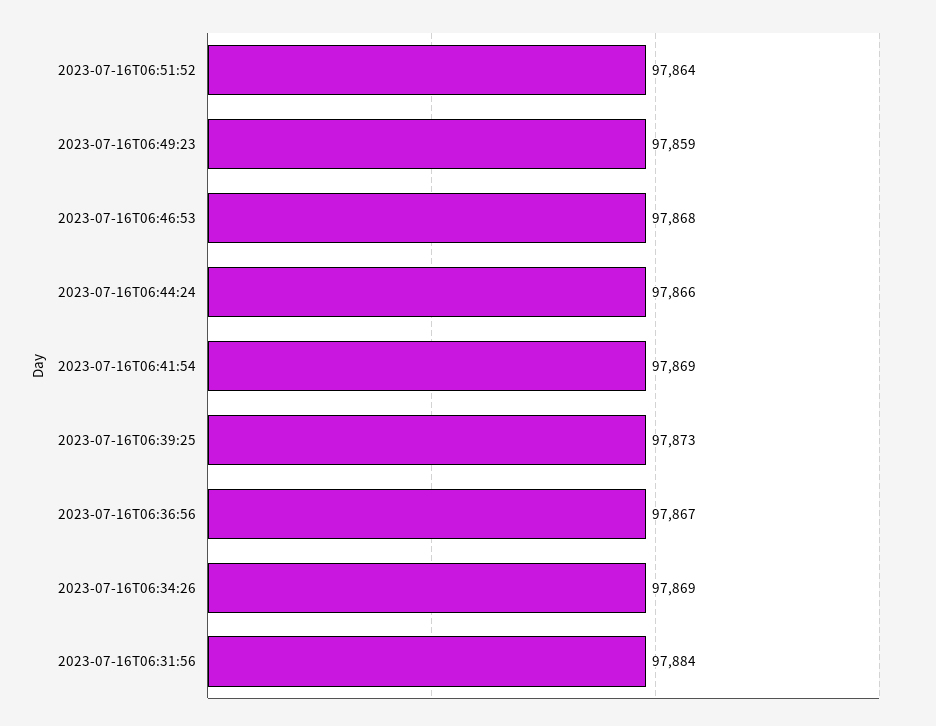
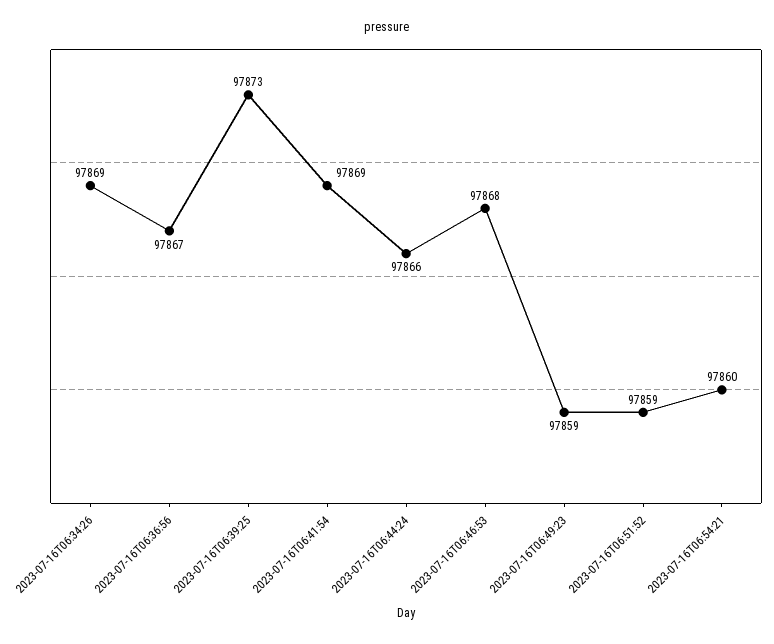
2023-07-16T06:51:52: 97864 -> 97859
2023-07-16T06:31:56: 97884 -> none
2023-07-16T06:54:21: none -> 97860

